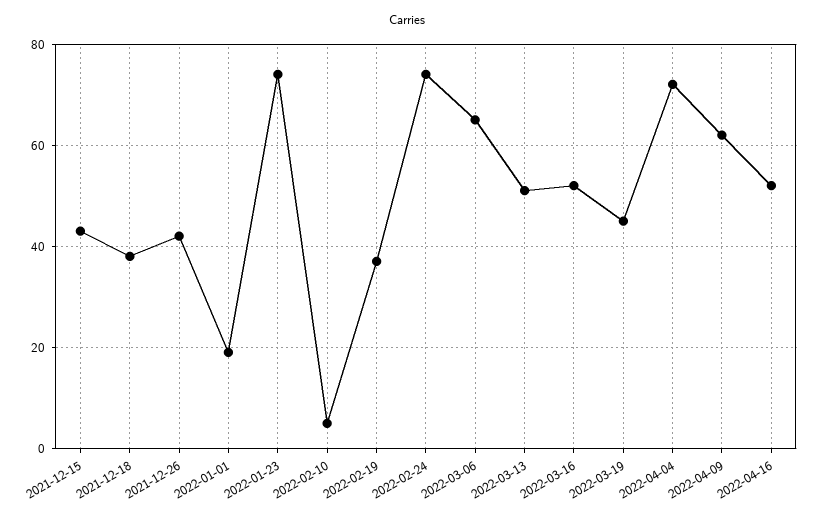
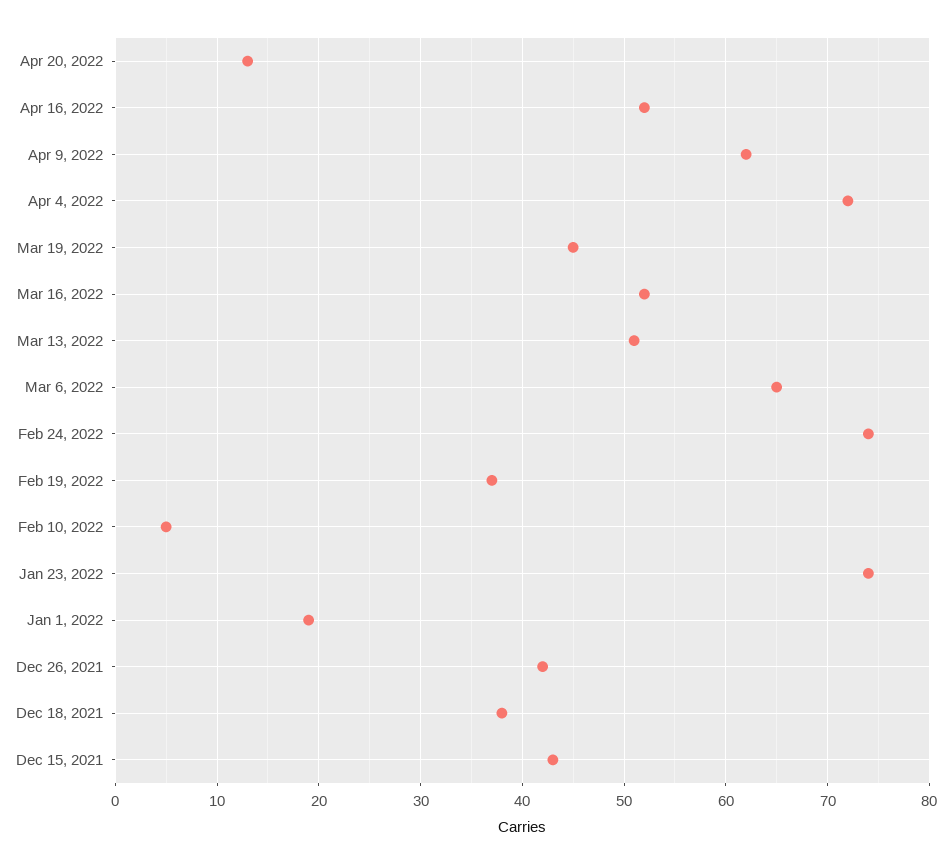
Apr 20, 2022: none -> 13

